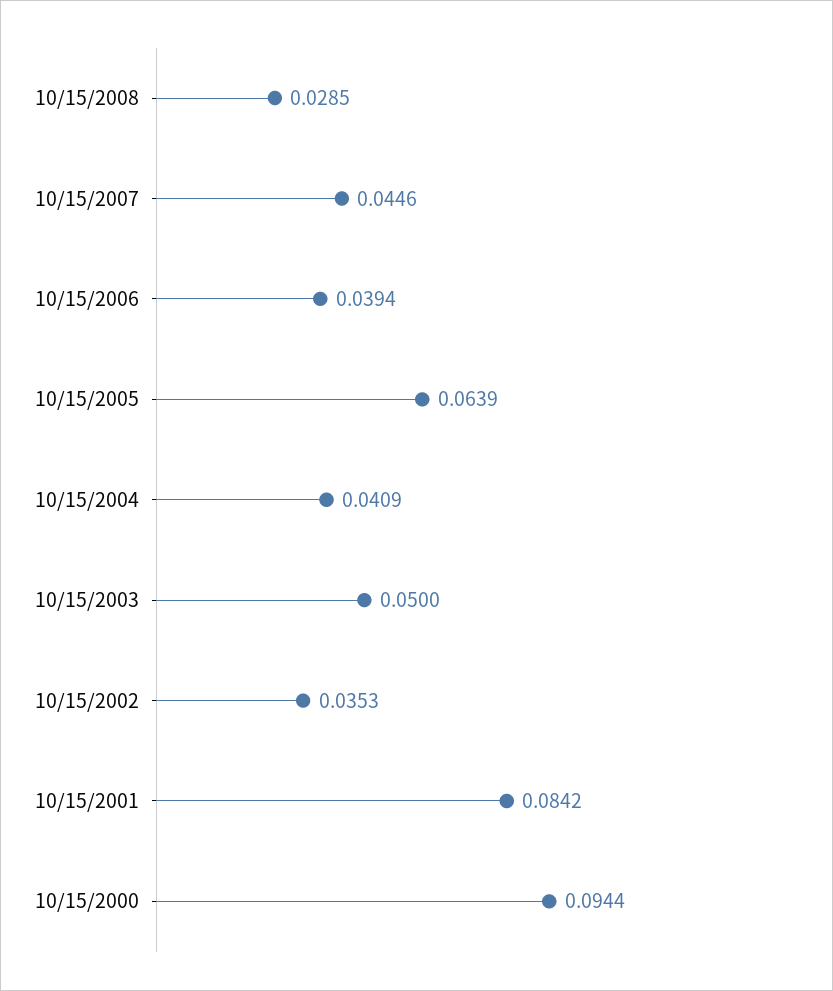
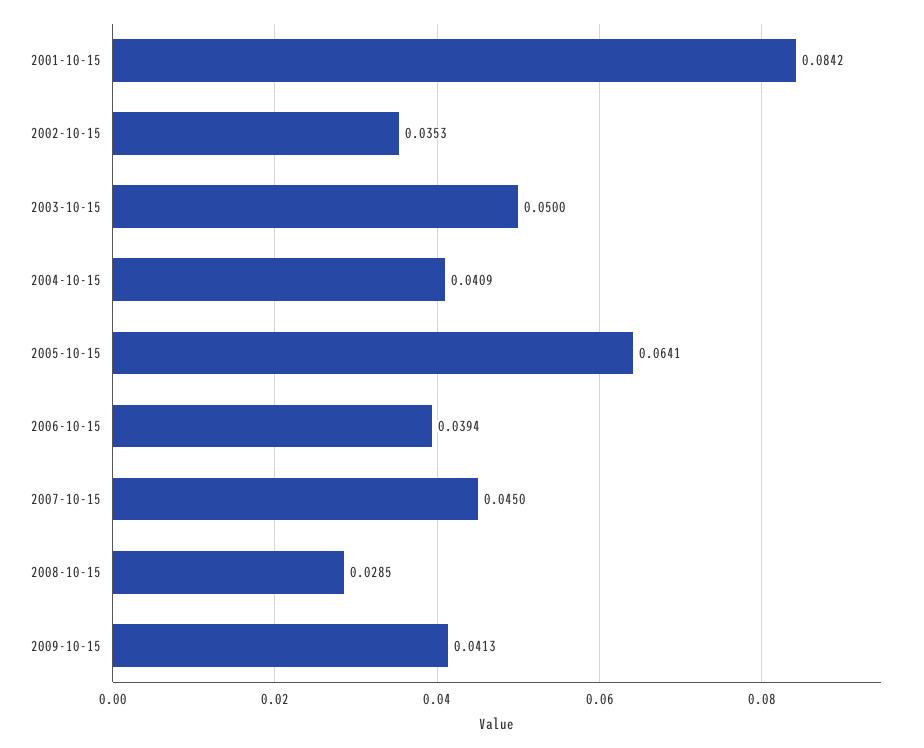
10/15/2007: 0.0446 -> 0.045
10/15/2005: 0.0639 -> 0.0641
10/15/2000: 0.0944 -> none
2009-10-15: none -> 0.0413

